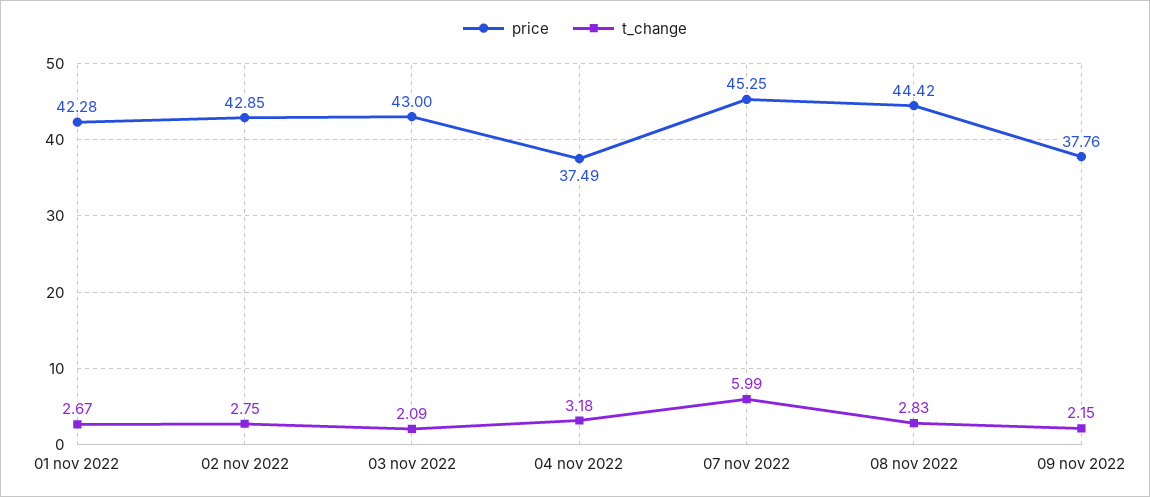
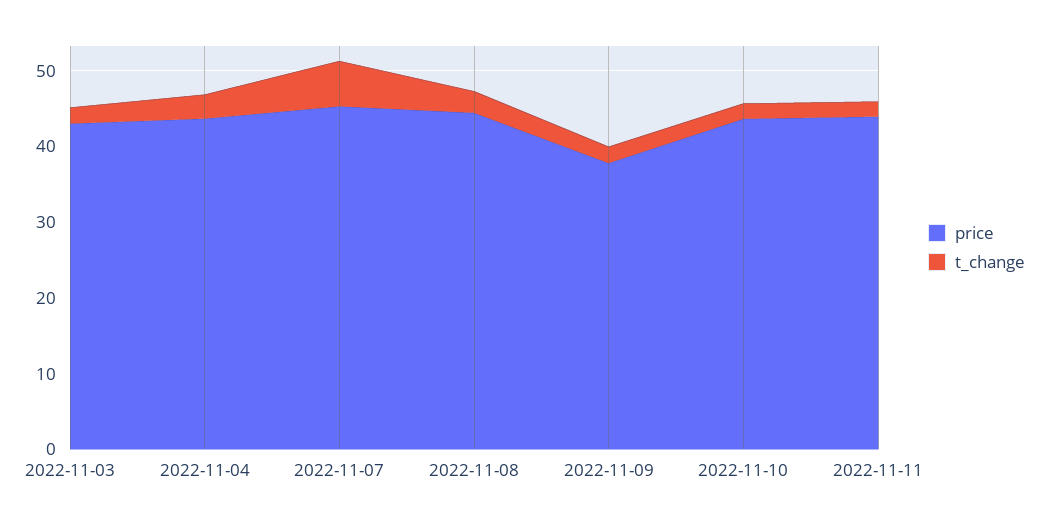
price, 01 nov 2022: 42.28 -> none
t_change, 01 nov 2022: 2.67 -> none
price, 02 nov 2022: 42.85 -> none
t_change, 02 nov 2022: 2.75 -> none
price, 04 nov 2022: 37.49 -> 44
price, 2022-11-10: none -> 44
t_change, 2022-11-10: none -> 2
price, 2022-11-11: none -> 44
t_change, 2022-11-11: none -> 2

